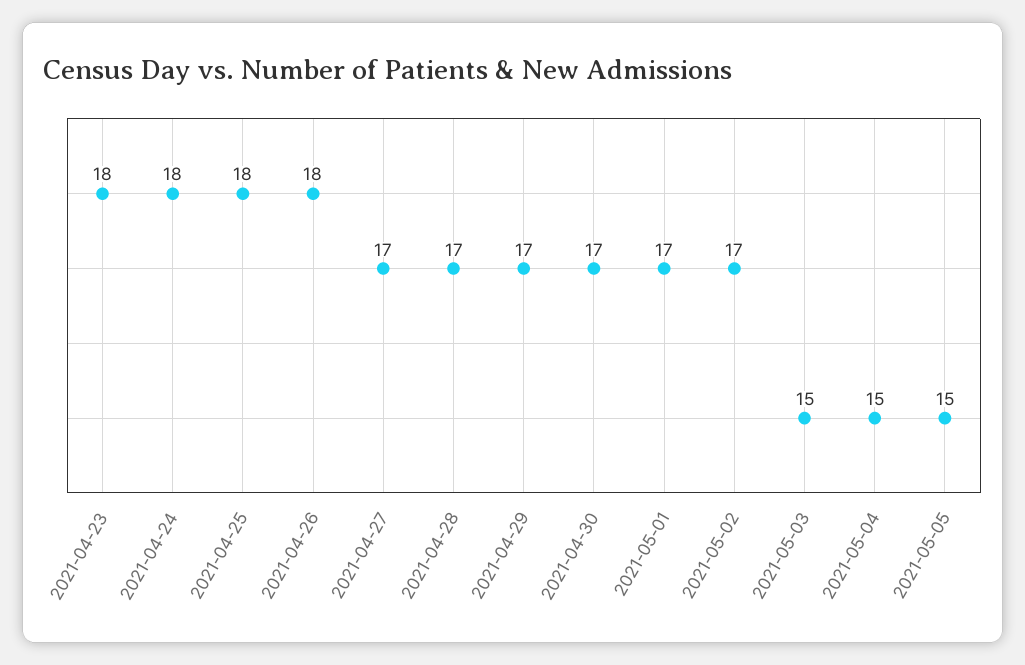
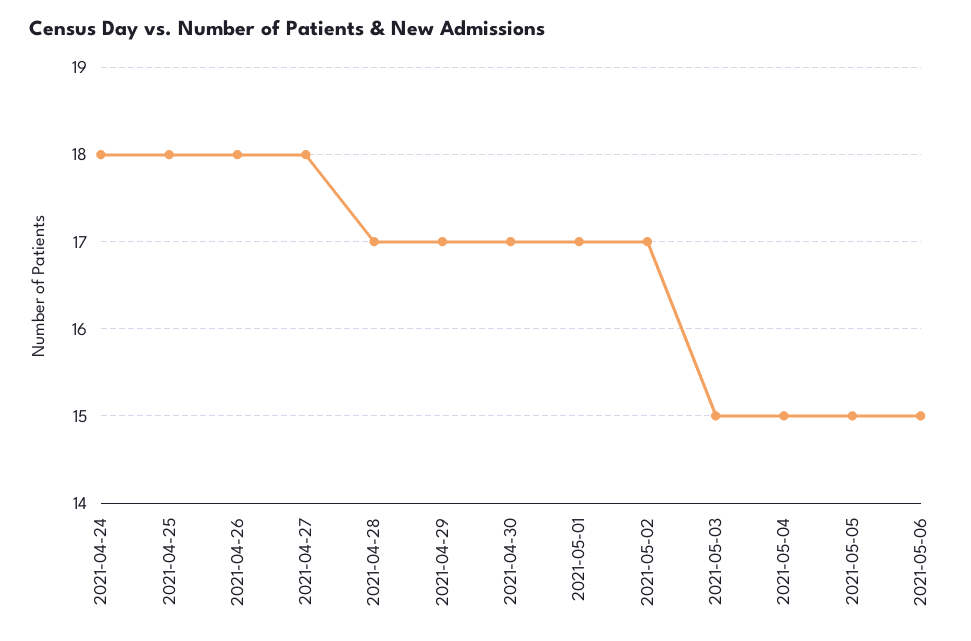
2021-04-23: 18 -> none
2021-04-27: 17 -> 18
2021-05-06: none -> 15

